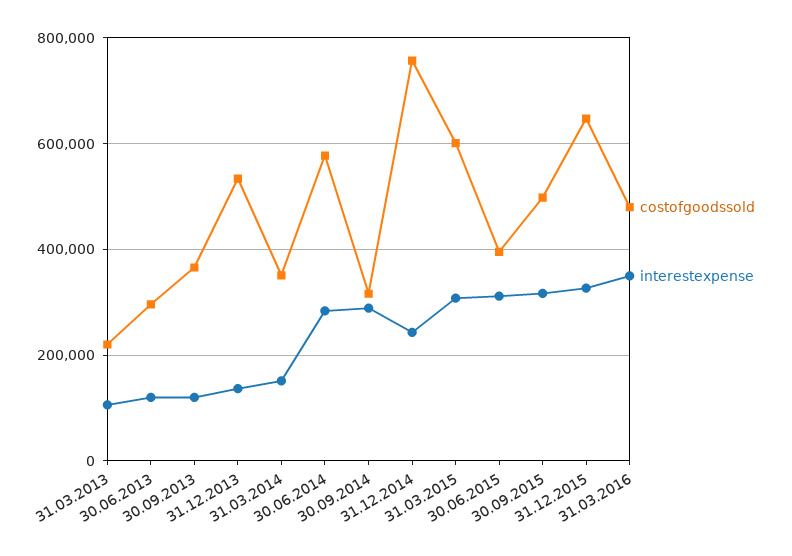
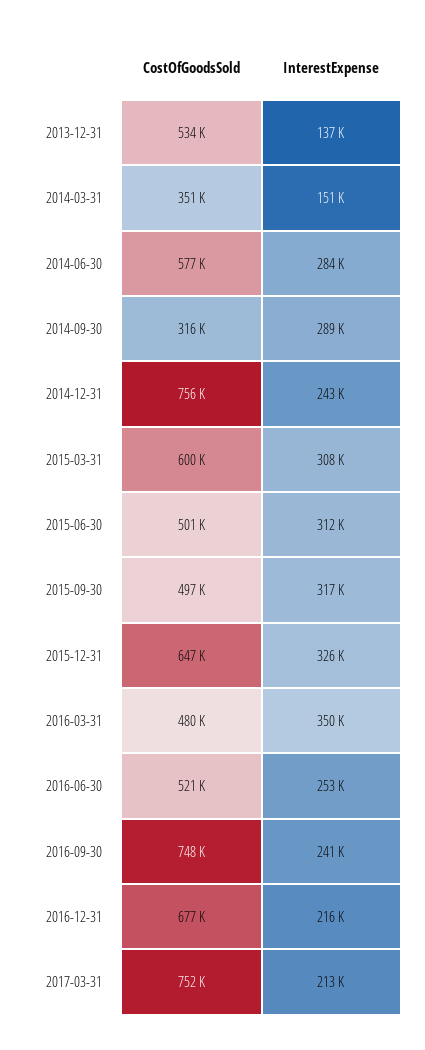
costofgoodssold, 31.03.2013: 220000 -> none
interestexpense, 31.03.2013: 100000 -> none
costofgoodssold, 30.06.2013: 300000 -> none
interestexpense, 30.06.2013: 120000 -> none
costofgoodssold, 30.09.2013: 360000 -> none
interestexpense, 30.09.2013: 120000 -> none
costofgoodssold, 30.06.2015: 400000 -> 501000
costofgoodssold, 2016-06-30: none -> 521000
interestexpense, 2016-06-30: none -> 253000
costofgoodssold, 2016-09-30: none -> 748000
interestexpense, 2016-09-30: none -> 241000
costofgoodssold, 2016-12-31: none -> 677000
interestexpense, 2016-12-31: none -> 216000
costofgoodssold, 2017-03-31: none -> 752000
interestexpense, 2017-03-31: none -> 213000

